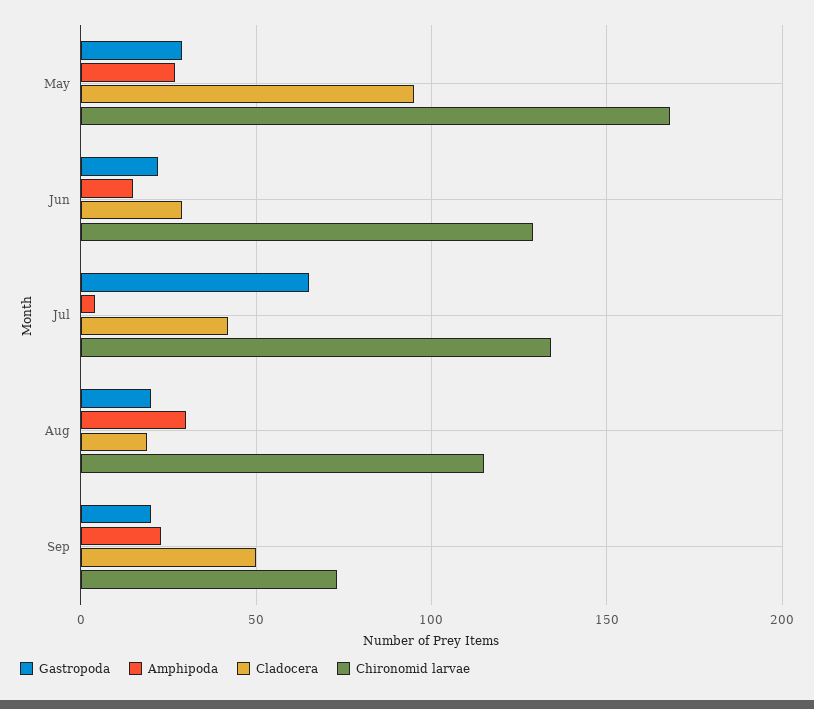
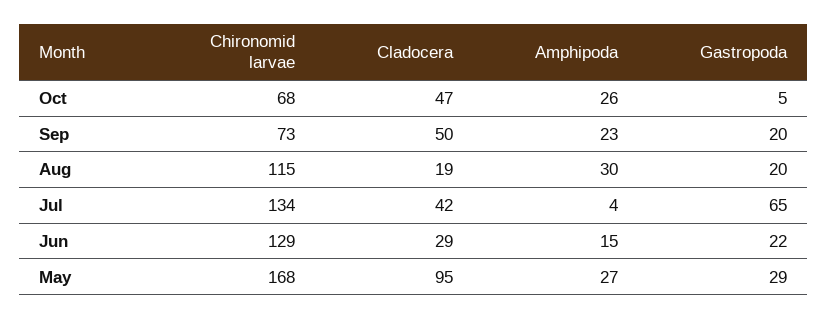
Chironomid larvae, Oct: none -> 68
Cladocera, Oct: none -> 47
Amphipoda, Oct: none -> 26
Gastropoda, Oct: none -> 5

